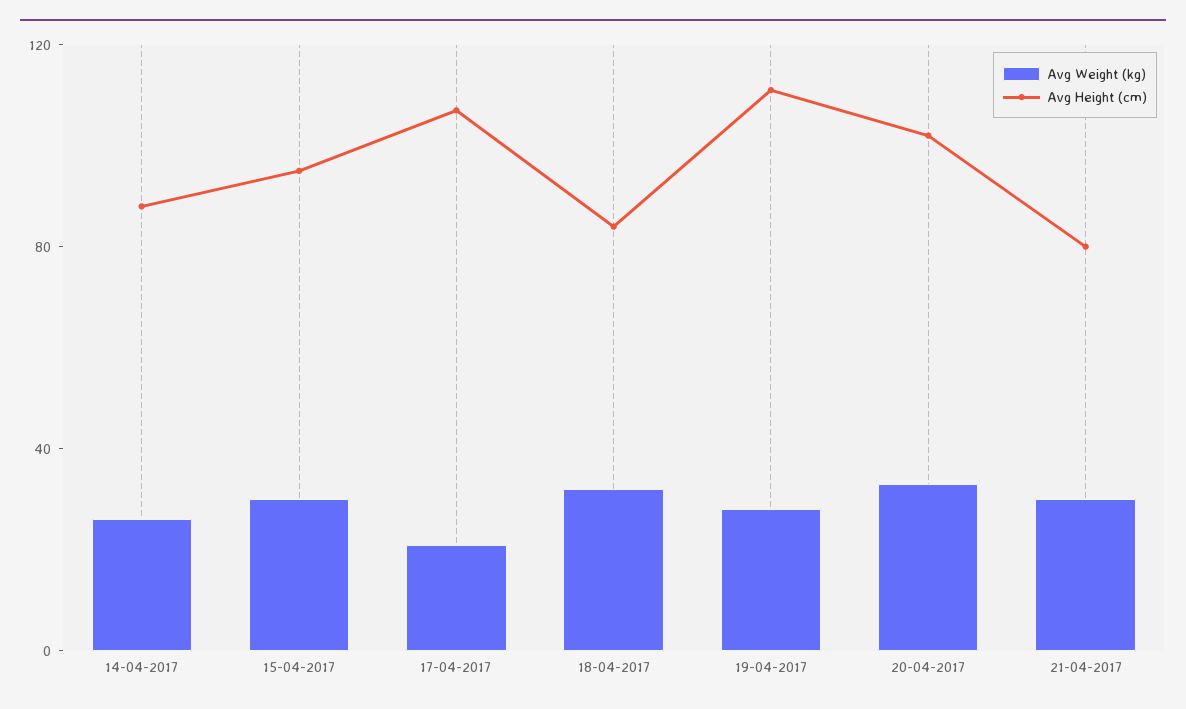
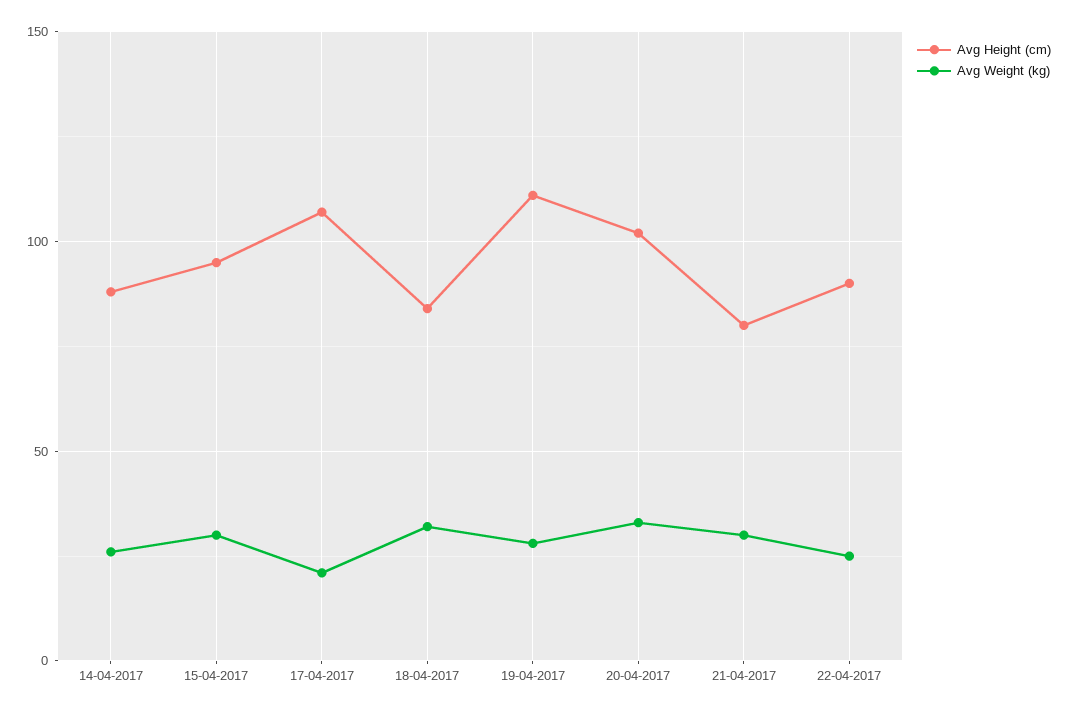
Avg Height (cm), 22-04-2017: none -> 90
Avg Weight (kg), 22-04-2017: none -> 25

